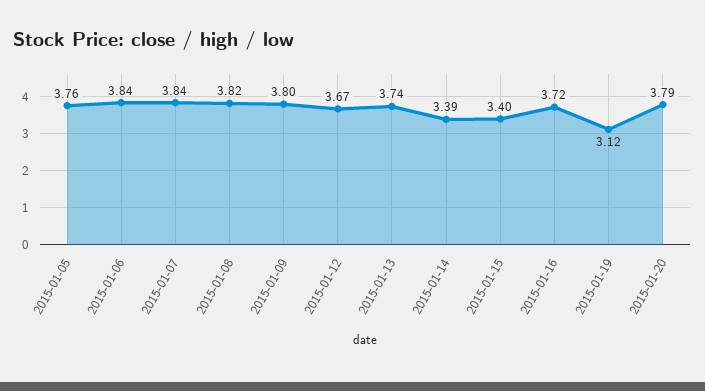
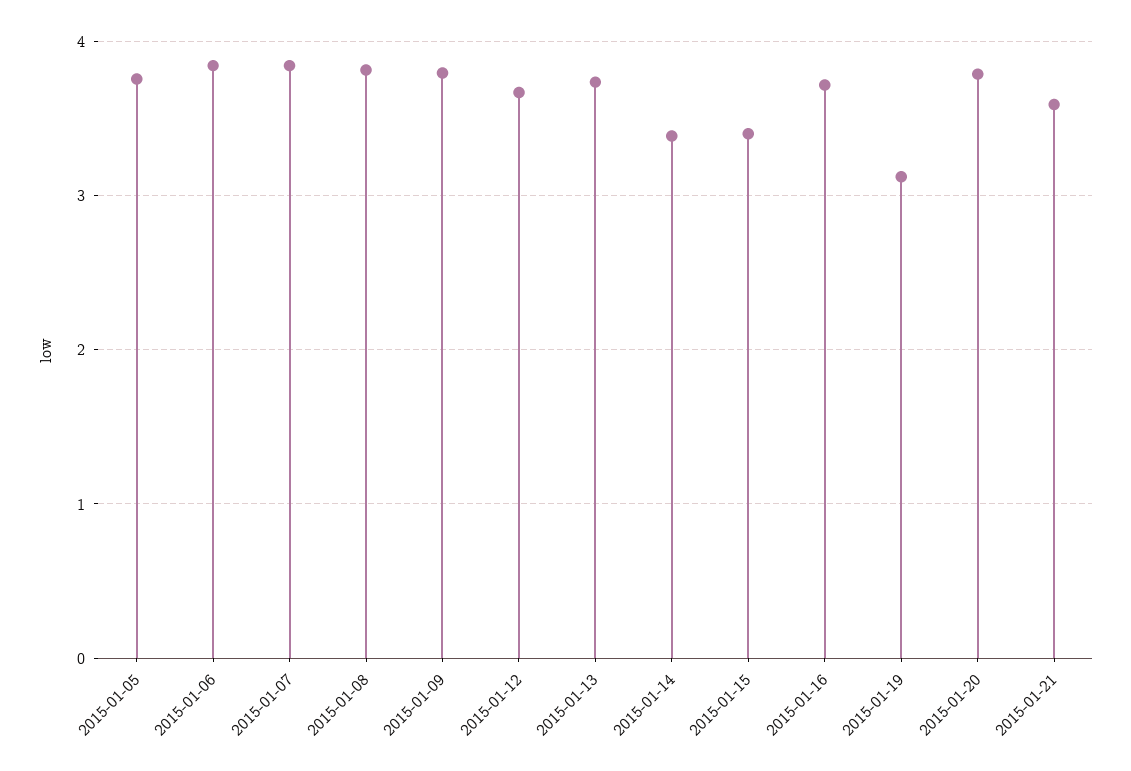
2015-01-21: none -> 3.6

